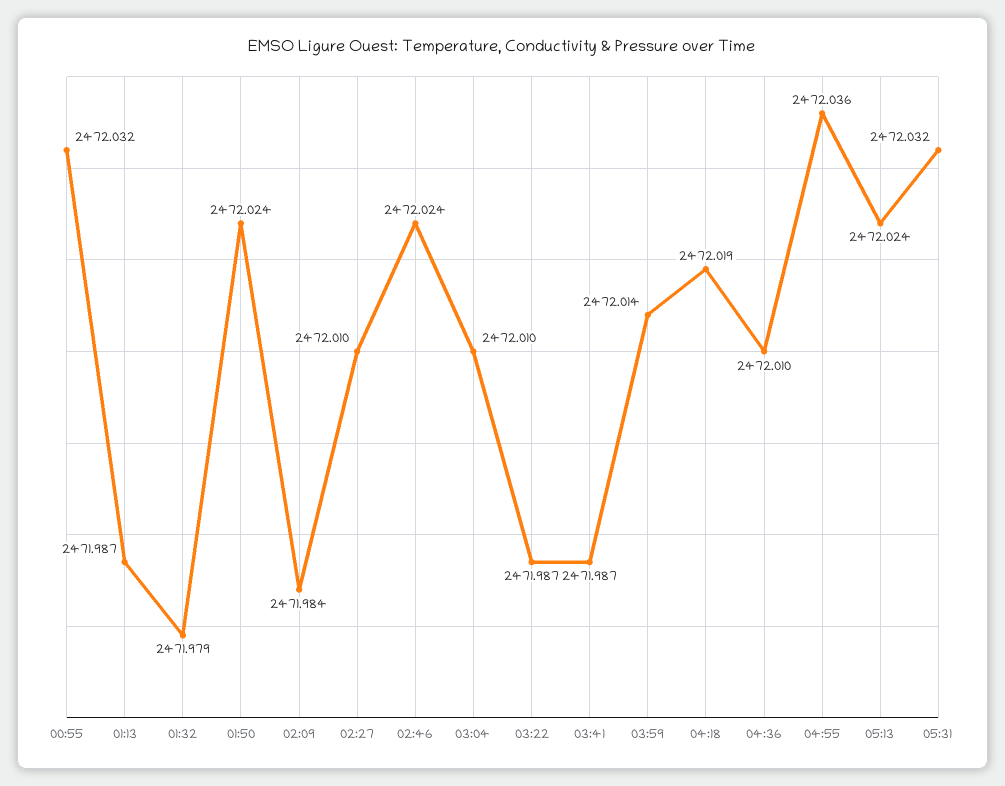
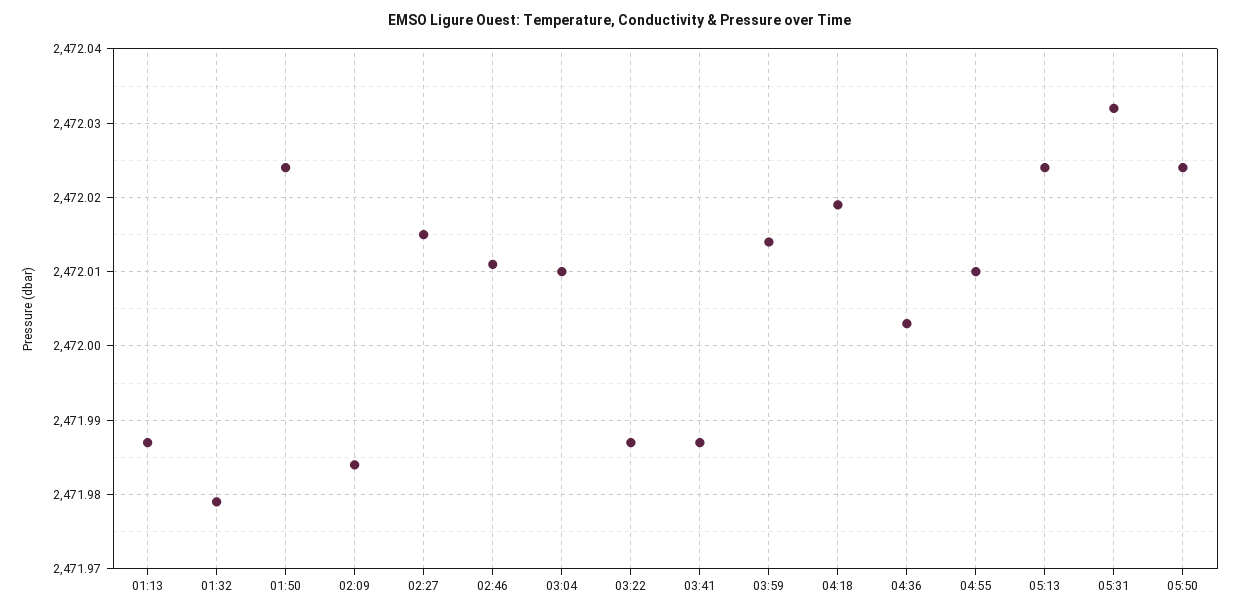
00:55: 2472.032 -> none
02:27: 2472.01 -> 2472.015
02:46: 2472.024 -> 2472.011
04:36: 2472.01 -> 2472.003
04:55: 2472.036 -> 2472.01
05:50: none -> 2472.024

